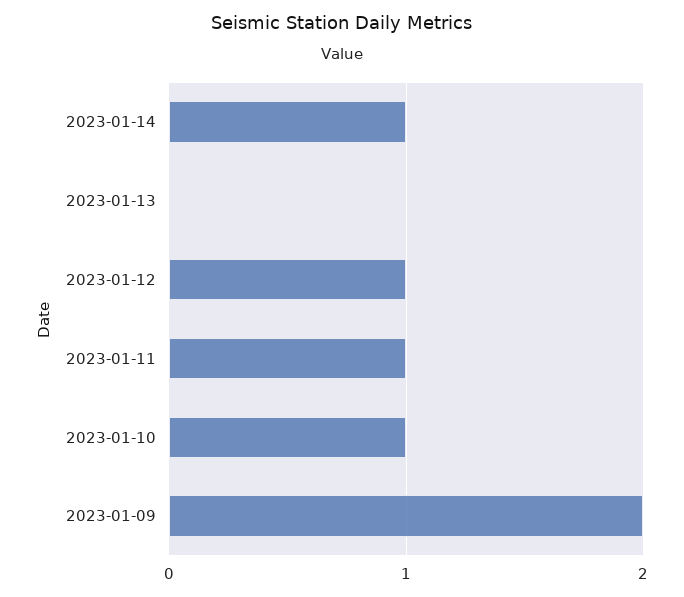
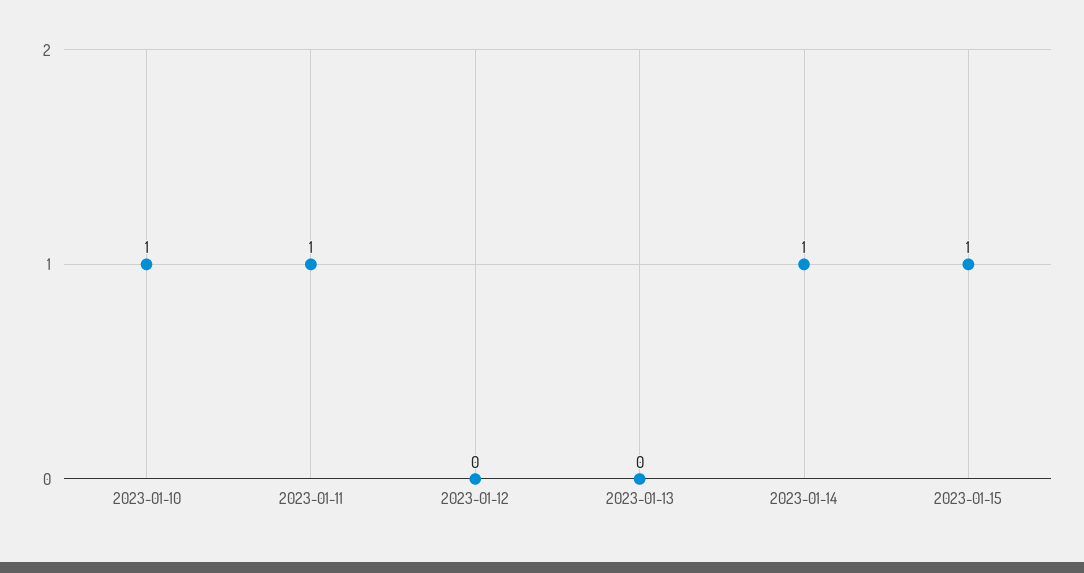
2023-01-12: 1 -> 0
2023-01-09: 2 -> none
2023-01-15: none -> 1

